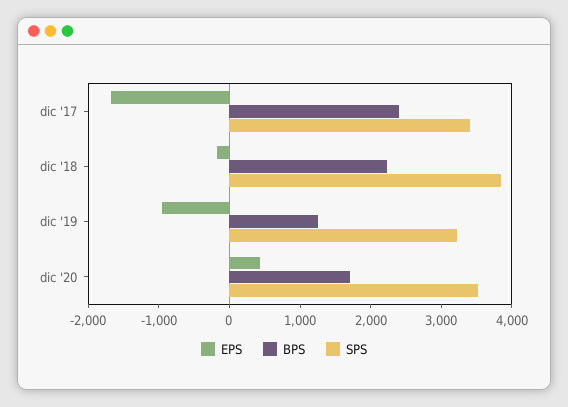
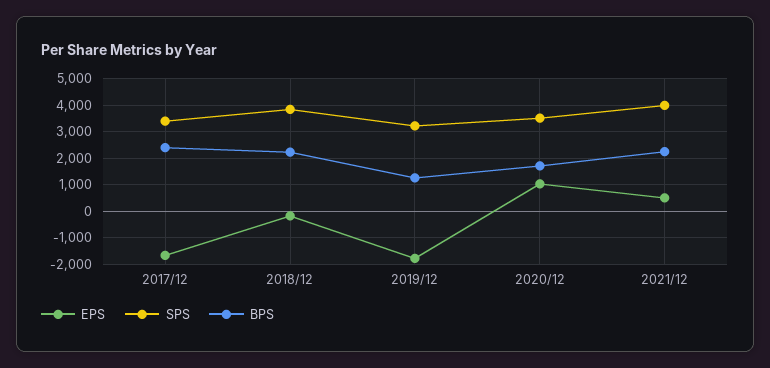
EPS, dic '19: -1000 -> -1750
EPS, dic '20: 400 -> 1000
EPS, 2021/12: none -> 500
SPS, 2021/12: none -> 4000
BPS, 2021/12: none -> 2250

